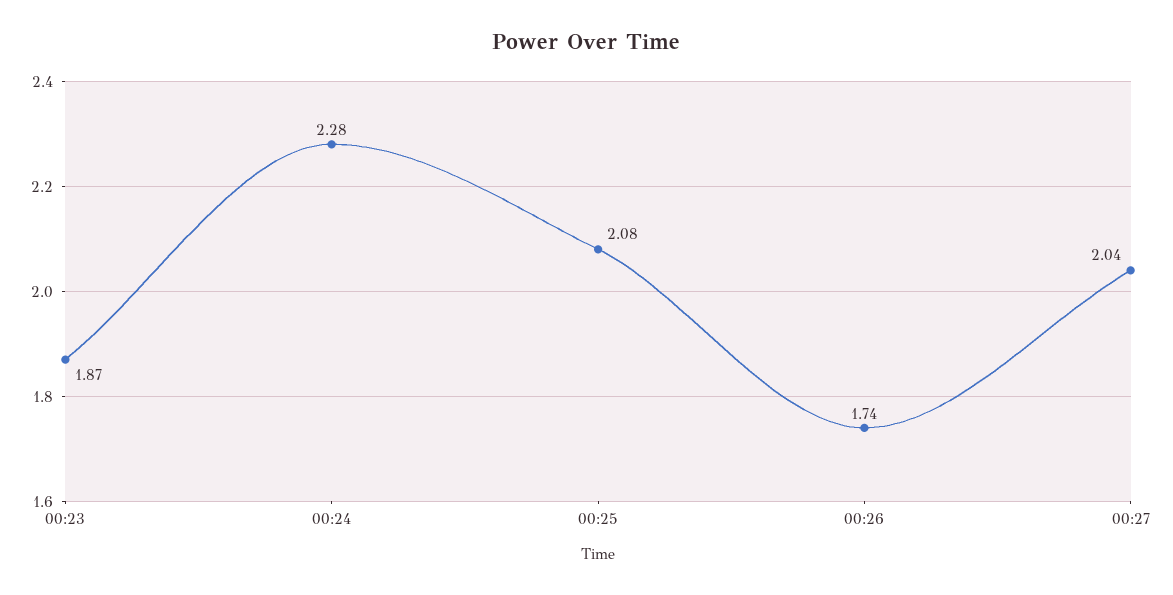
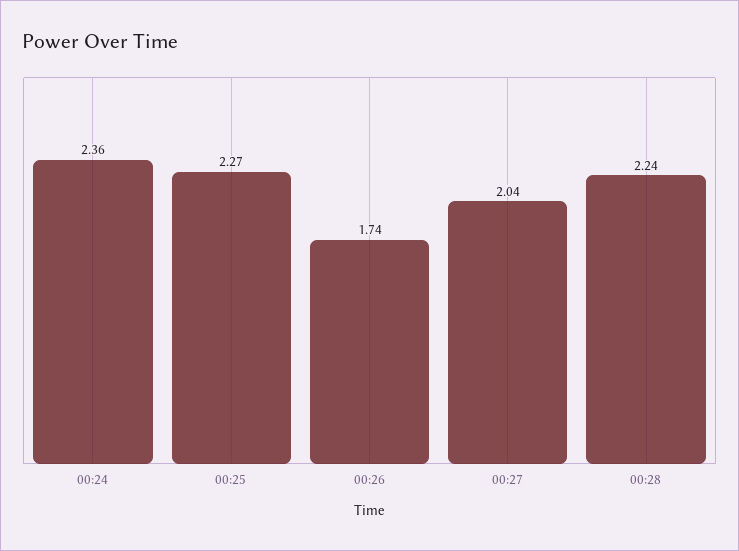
00:23: 1.87 -> none
00:24: 2.28 -> 2.36
00:25: 2.08 -> 2.27
00:28: none -> 2.24

